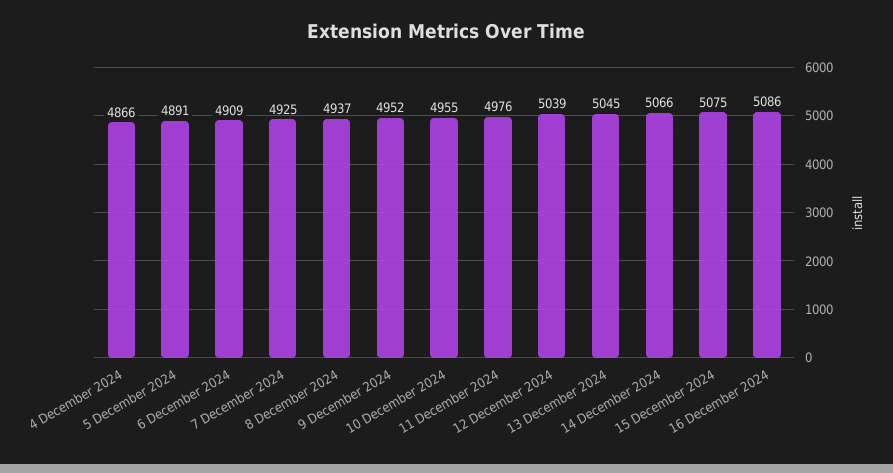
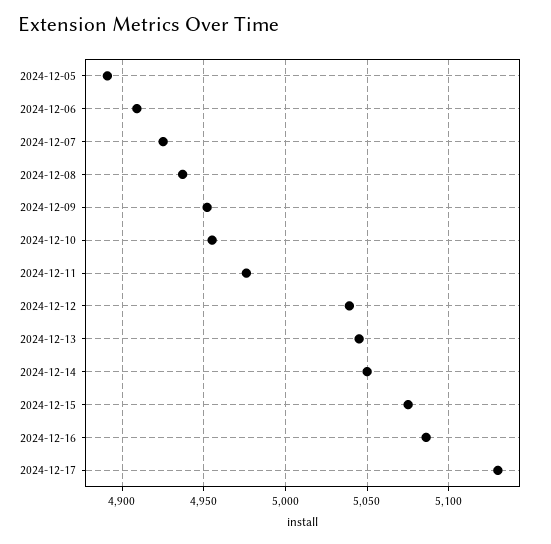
4 December 2024: 4866 -> none
14 December 2024: 5066 -> 5050
2024-12-17: none -> 5130

